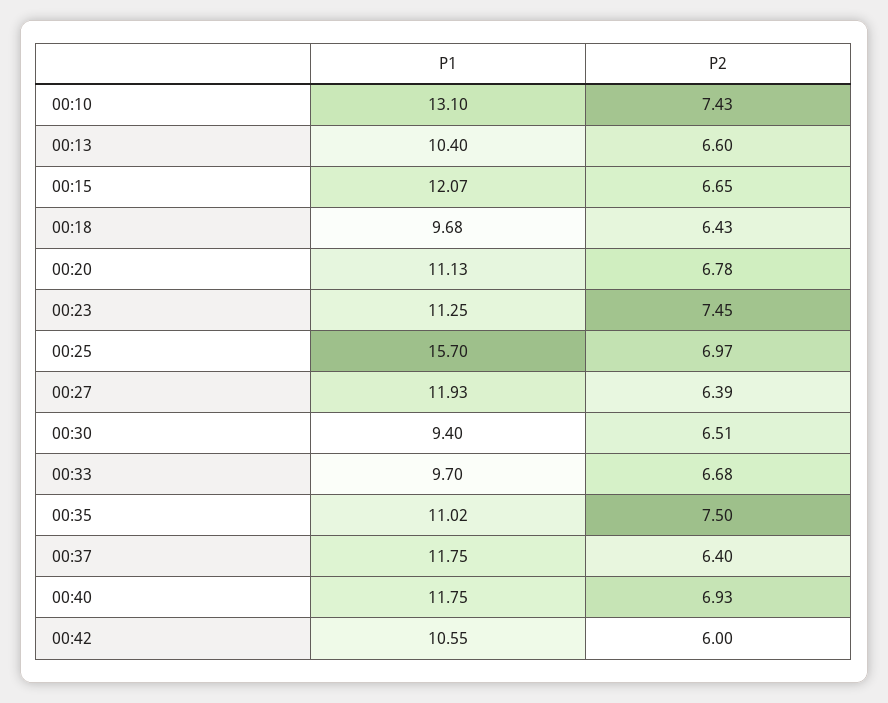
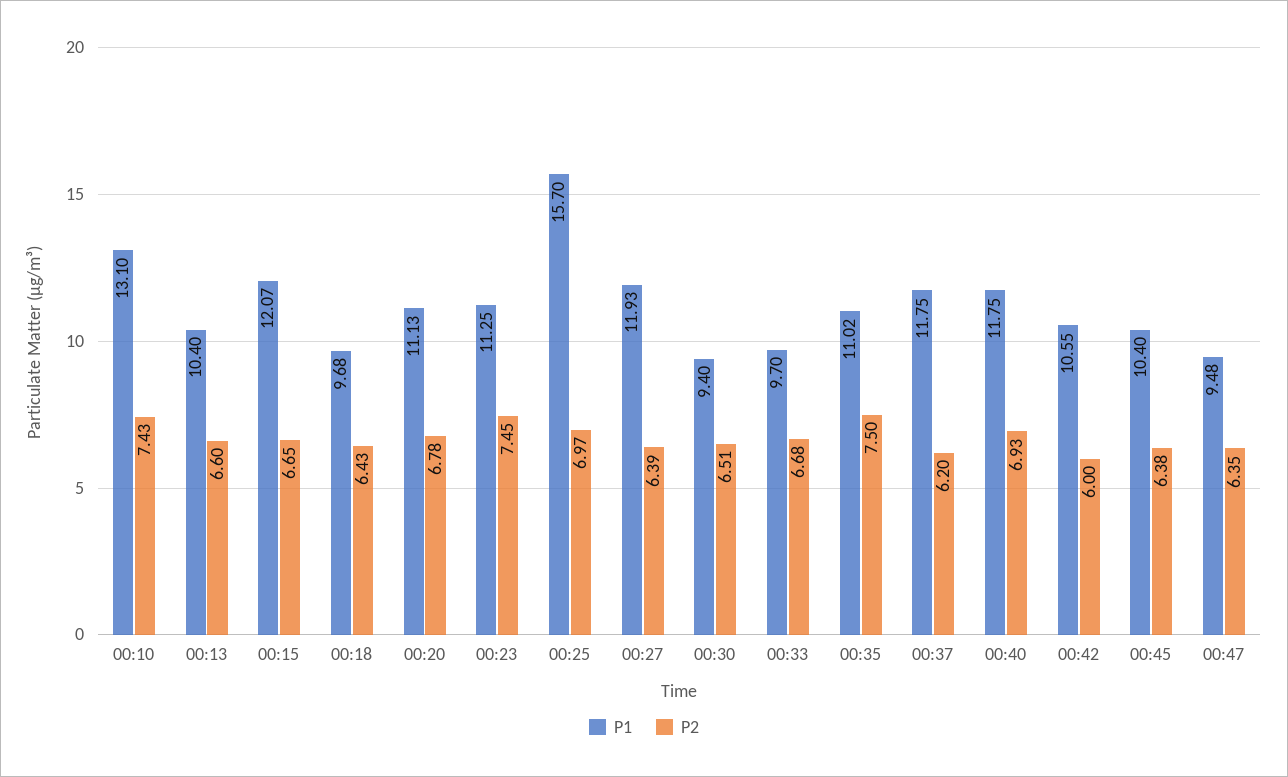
P2, 00:37: 6.4 -> 6.2
P1, 00:45: none -> 10.4
P2, 00:45: none -> 6.38
P1, 00:47: none -> 9.48
P2, 00:47: none -> 6.35

